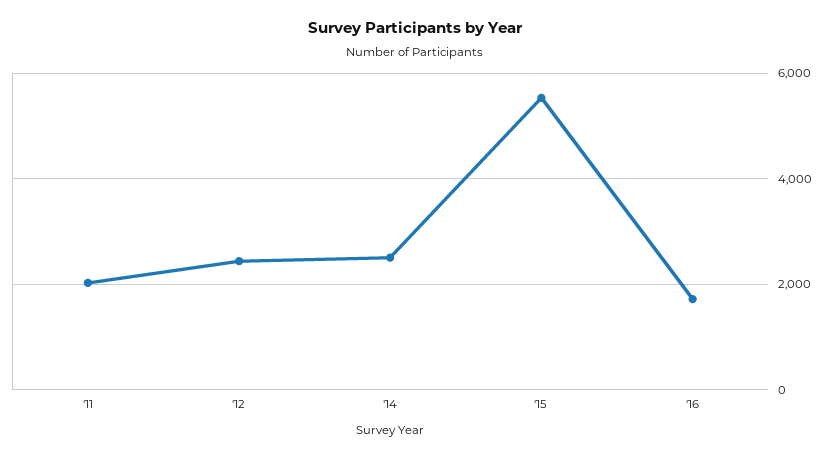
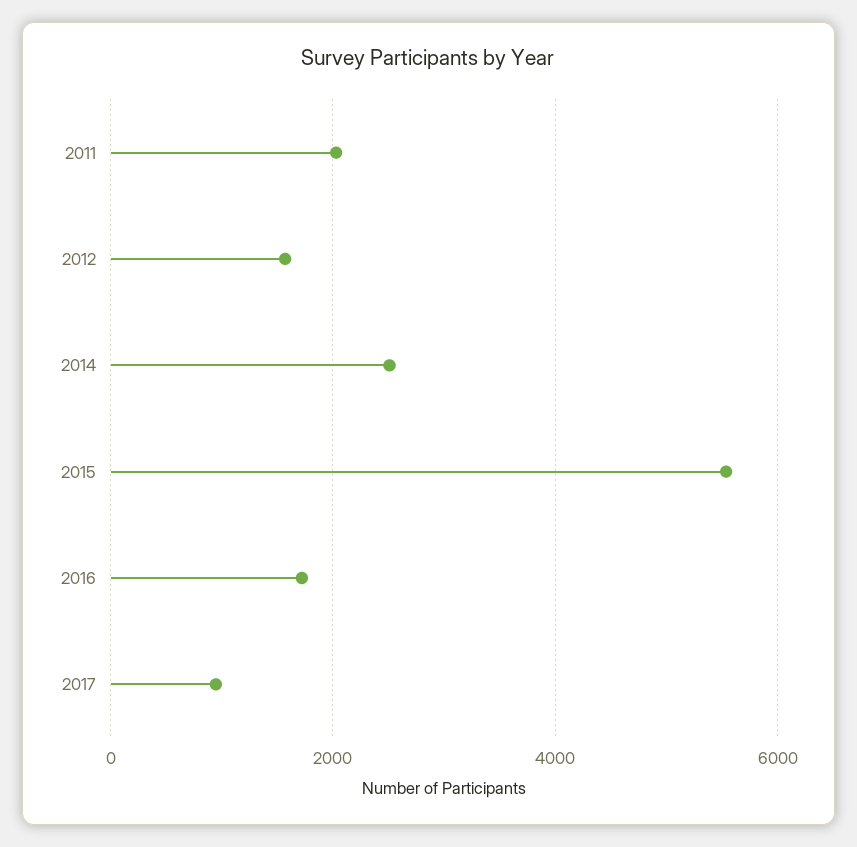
'12: 2400 -> 1600
2017: none -> 1000

